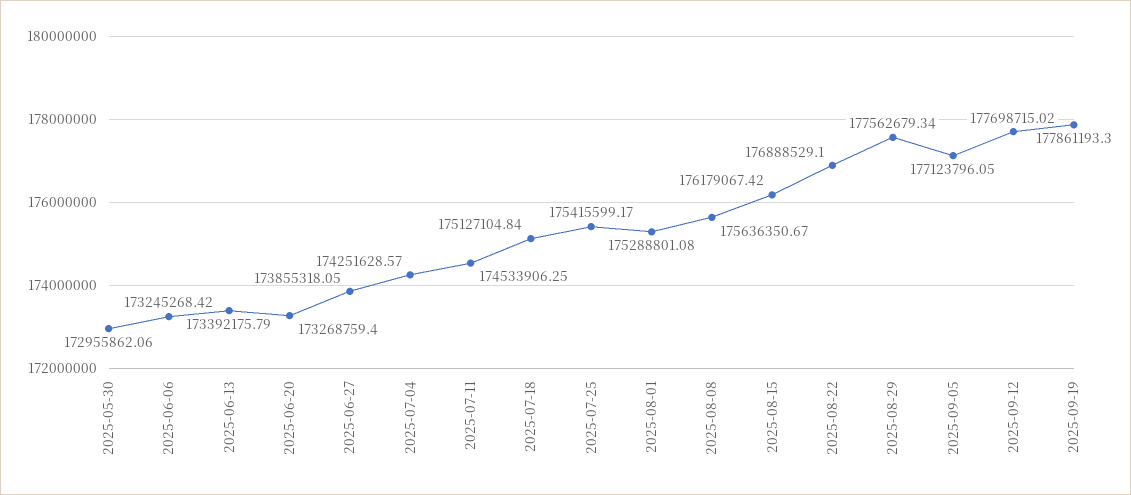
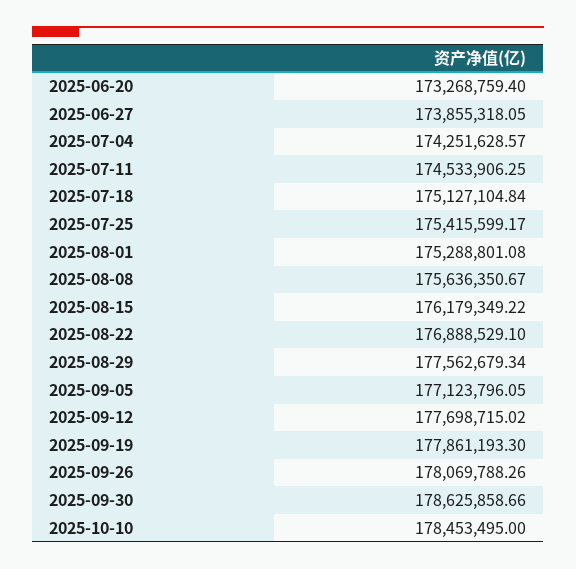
2025-05-30: 172955862.06 -> none
2025-06-06: 173245268.42 -> none
2025-06-13: 173392175.79 -> none
2025-08-15: 176179067.42 -> 176179349.22
2025-09-26: none -> 178069788.26
2025-09-30: none -> 178625858.66
2025-10-10: none -> 178453495

